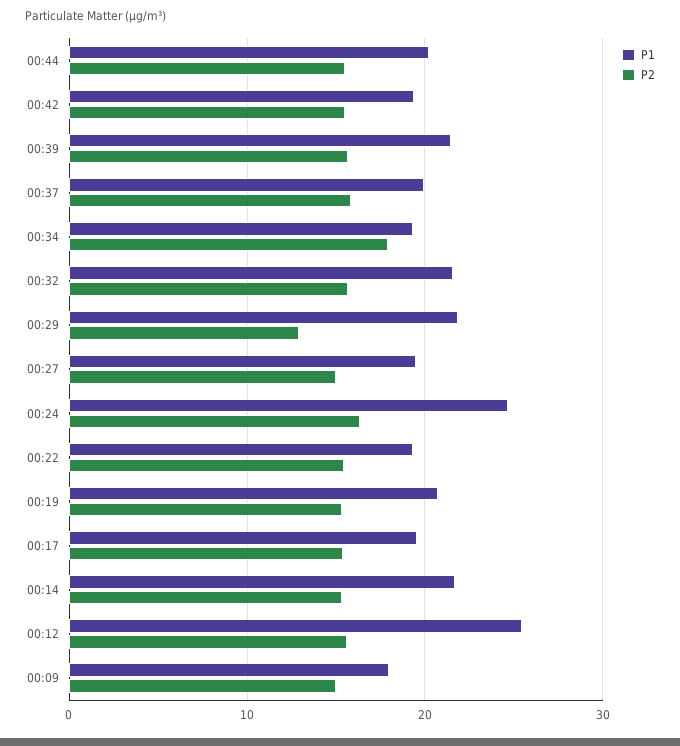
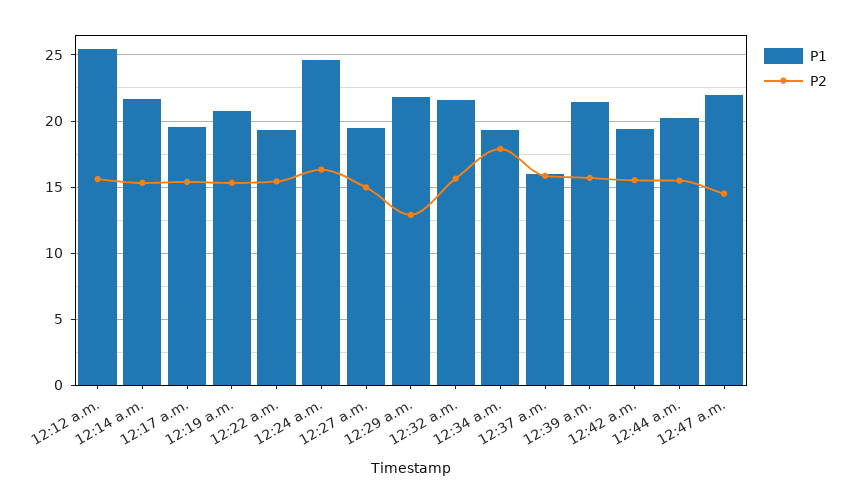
P1, 00:37: 20 -> 16
P1, 00:09: 18 -> none
P2, 00:09: 15 -> none
P1, 12:47 a.m.: none -> 22
P2, 12:47 a.m.: none -> 14.5

